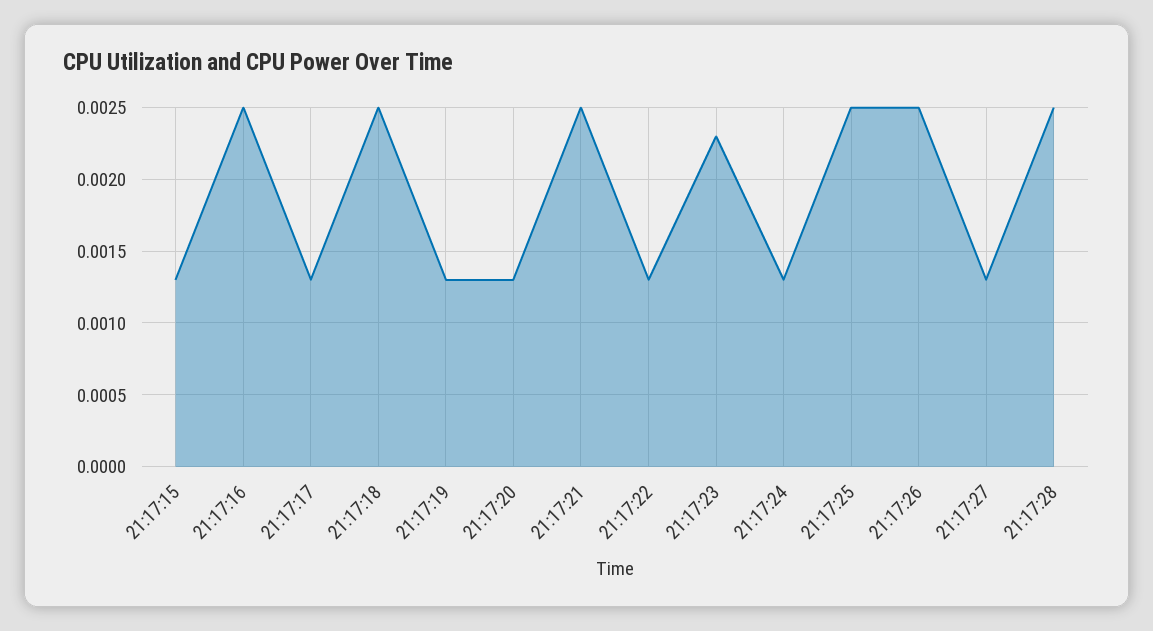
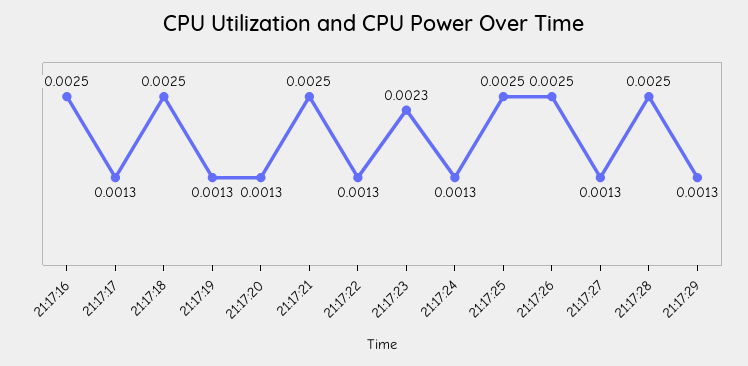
21:17:15: 0.0013 -> none
21:17:29: none -> 0.0013

